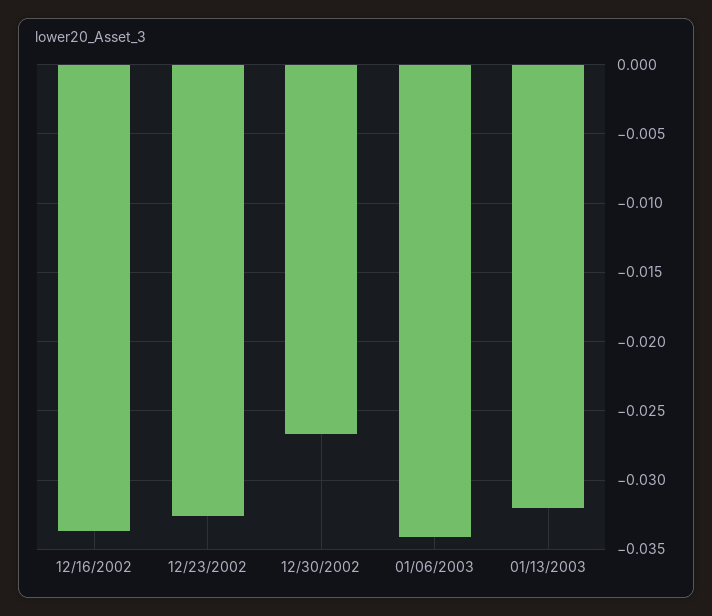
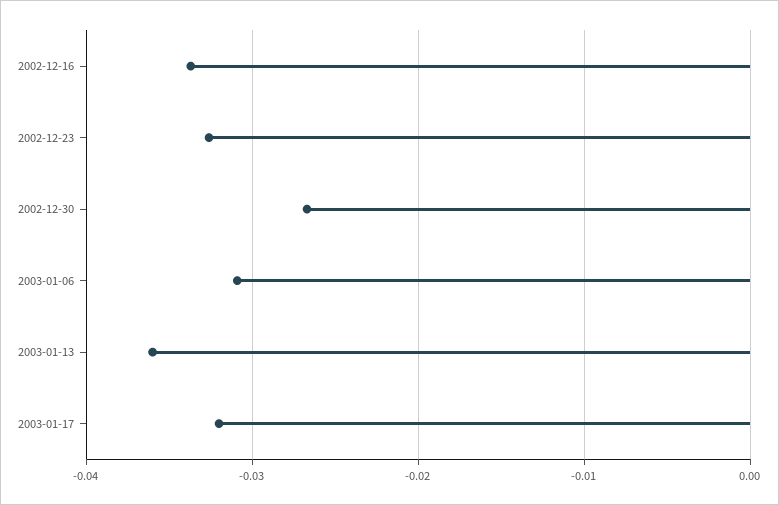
01/06/2003: -0.034 -> -0.031
01/13/2003: -0.032 -> -0.036
2003-01-17: none -> -0.032

